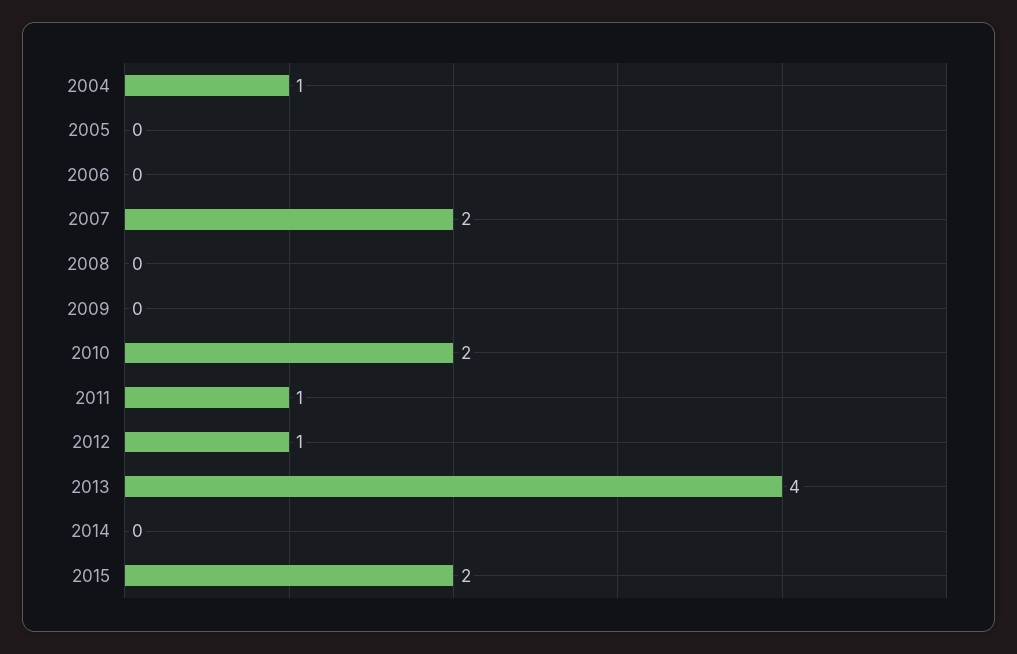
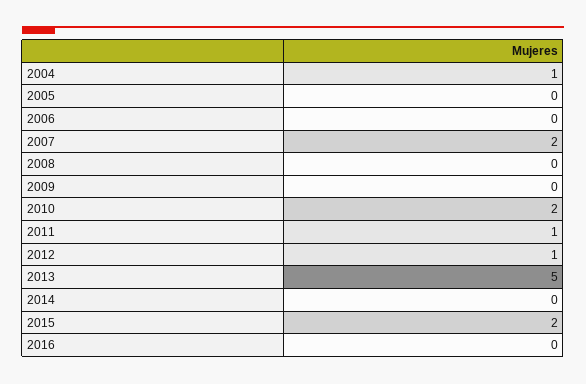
2013: 4 -> 5
2016: none -> 0

